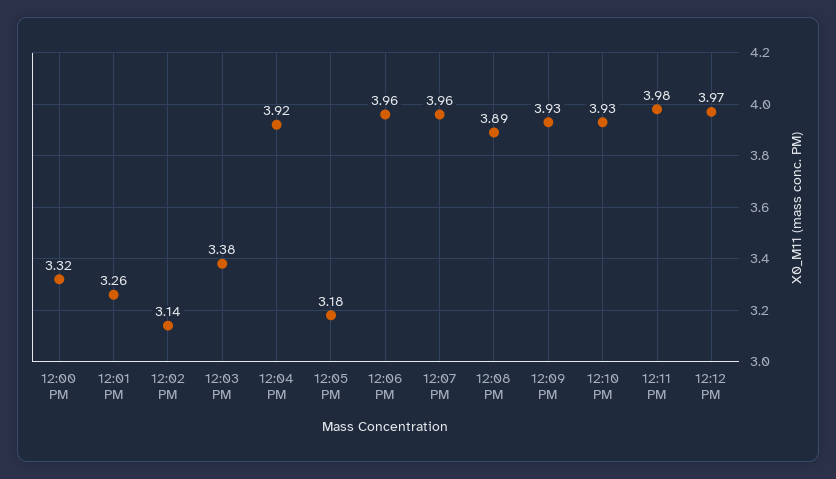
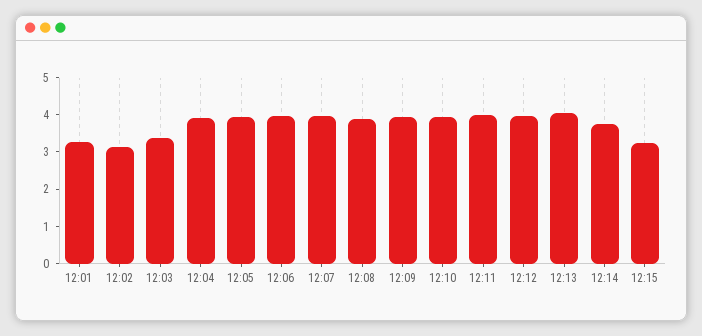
12:00 PM: 3.32 -> none
12:05 PM: 3.18 -> 4
12:13: none -> 4
12:14: none -> 3.75
12:15: none -> 3.25

